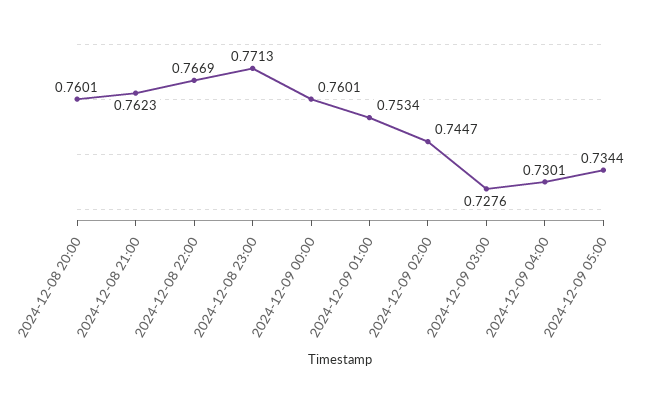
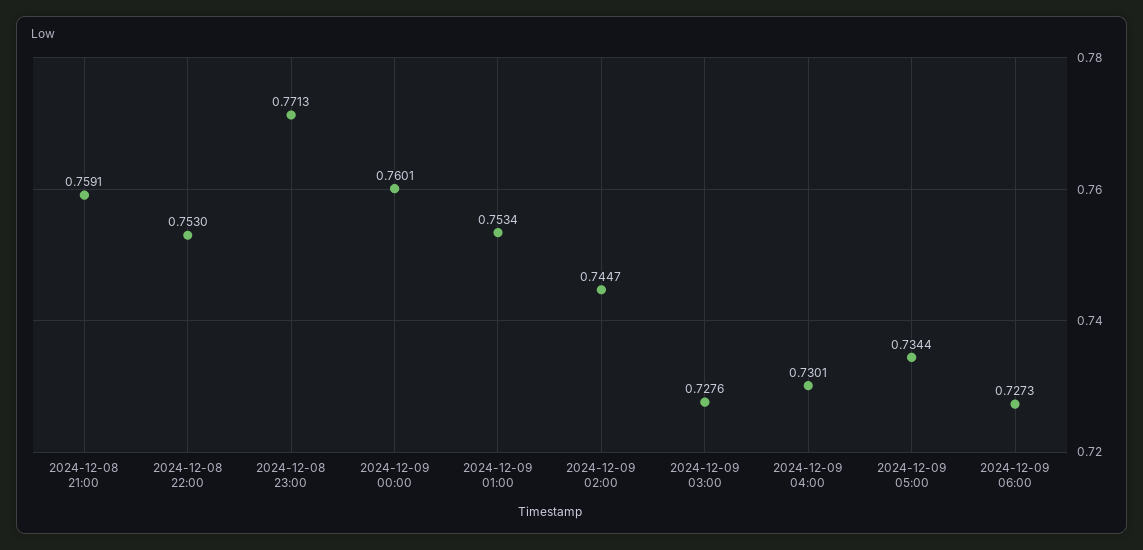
2024-12-08 20:00: 0.7601 -> none
2024-12-08 21:00: 0.7623 -> 0.7591
2024-12-08 22:00: 0.7669 -> 0.753
2024-12-09 06:00: none -> 0.7273

